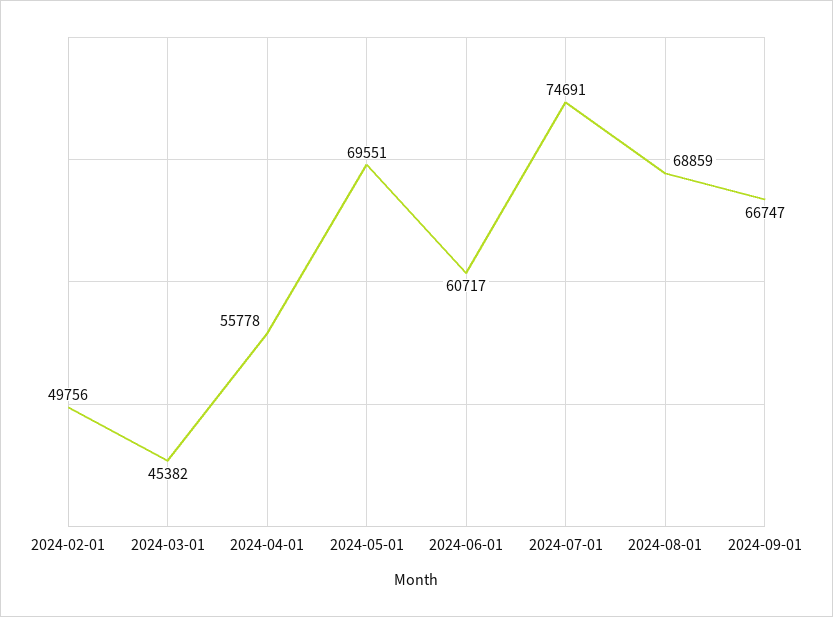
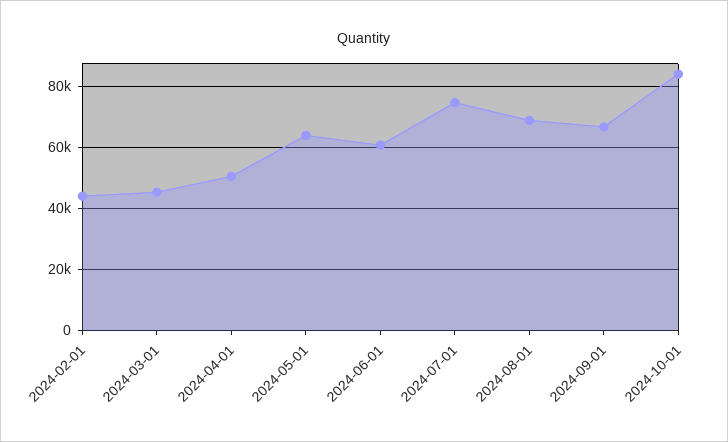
2024-02-01: 49756 -> 44000
2024-04-01: 55778 -> 50000
2024-05-01: 69551 -> 64000
2024-10-01: none -> 84000

